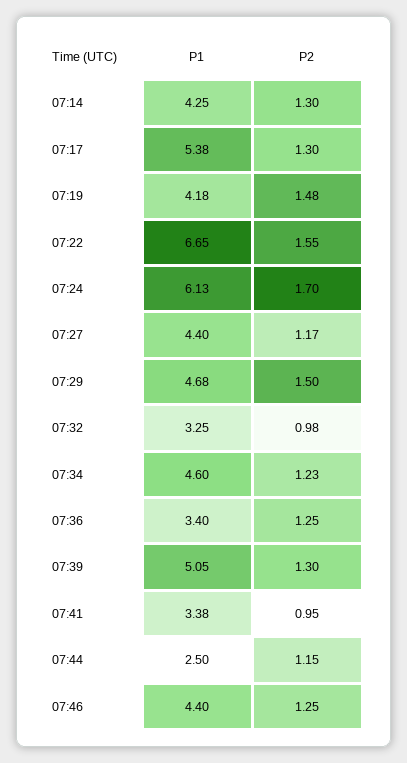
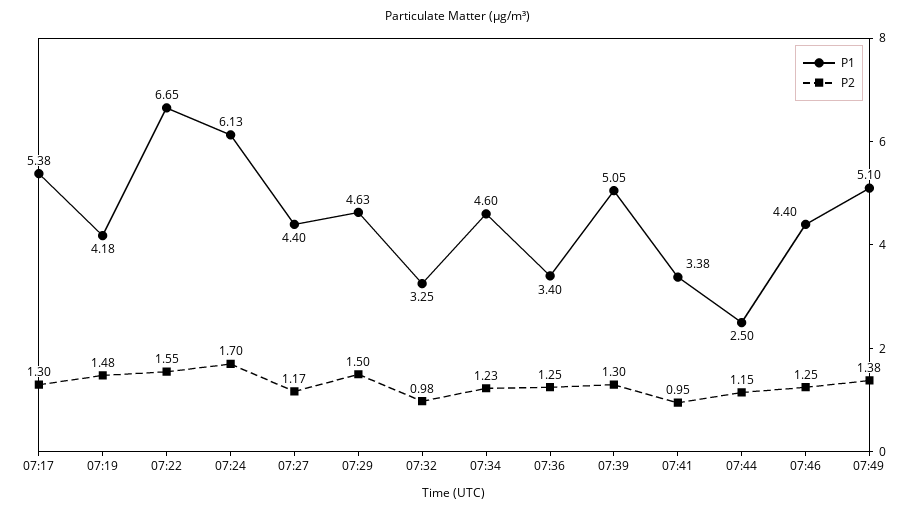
P1, 07:14: 4.25 -> none
P2, 07:14: 1.3 -> none
P1, 07:29: 4.68 -> 4.63
P1, 07:49: none -> 5.1
P2, 07:49: none -> 1.38

